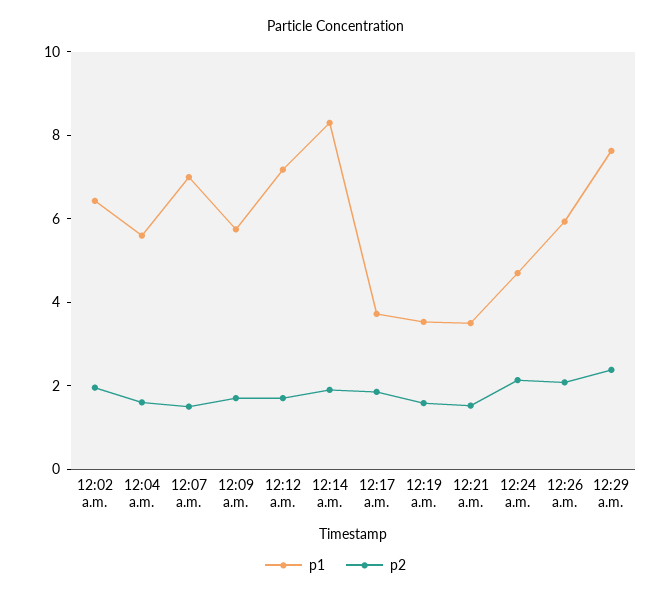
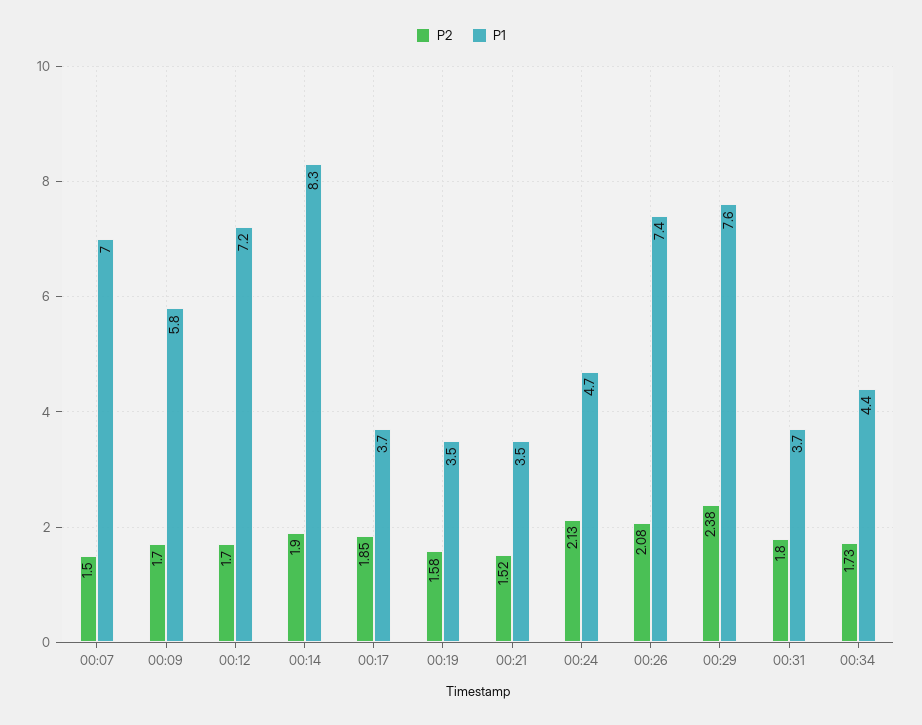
p1, 12:02 a.m.: 6.5 -> none
p2, 12:02 a.m.: 2 -> none
p1, 12:04 a.m.: 5.5 -> none
p2, 12:04 a.m.: 1.5 -> none
p1, 12:26 a.m.: 6 -> 7.4
p2, 00:31: none -> 1.8
p1, 00:31: none -> 3.7
p2, 00:34: none -> 1.73
p1, 00:34: none -> 4.4

